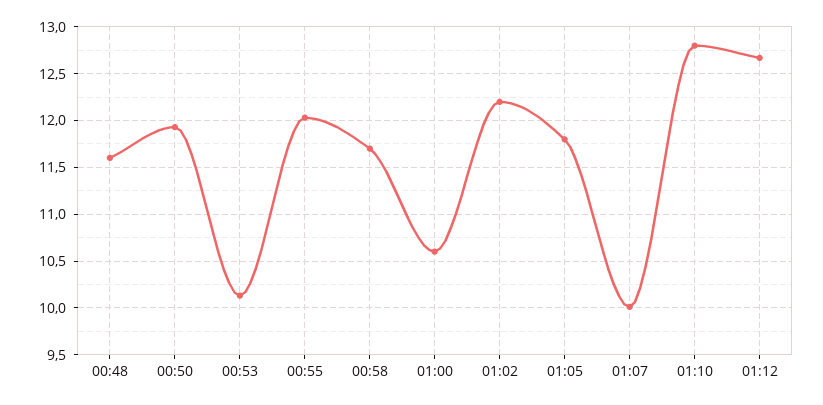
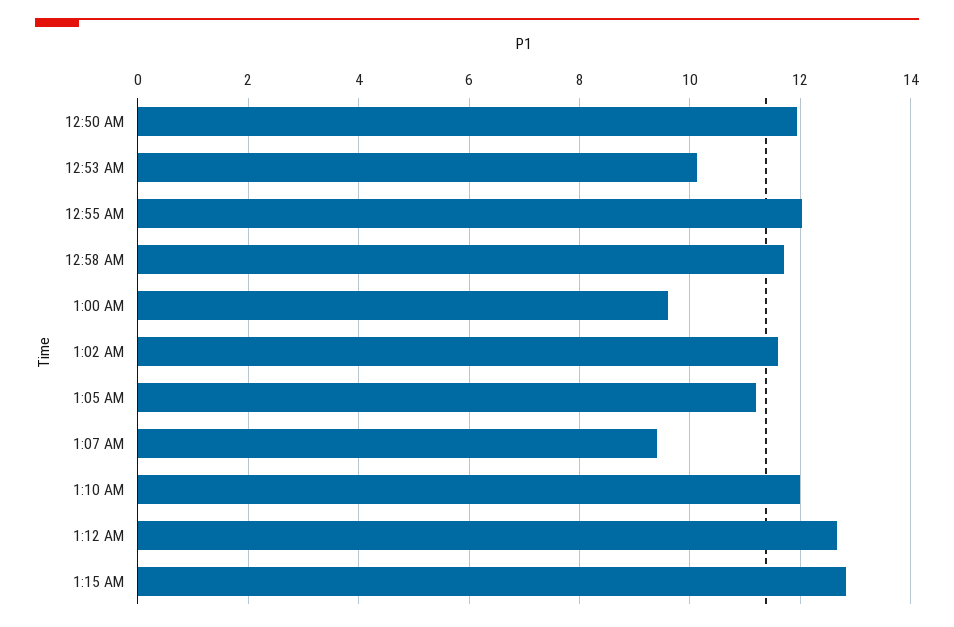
00:48: 11.6 -> none
01:00: 10.6 -> 9.6
01:02: 12.2 -> 11.6
01:05: 11.8 -> 11.2
01:07: 10 -> 9.4
01:10: 12.8 -> 12
1:15 AM: none -> 12.8

